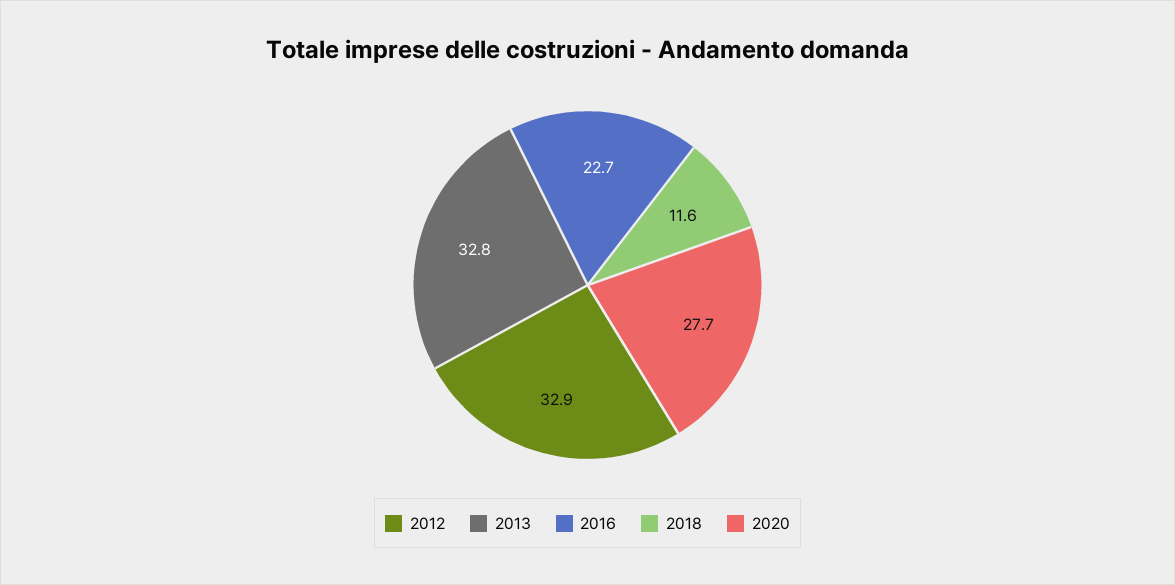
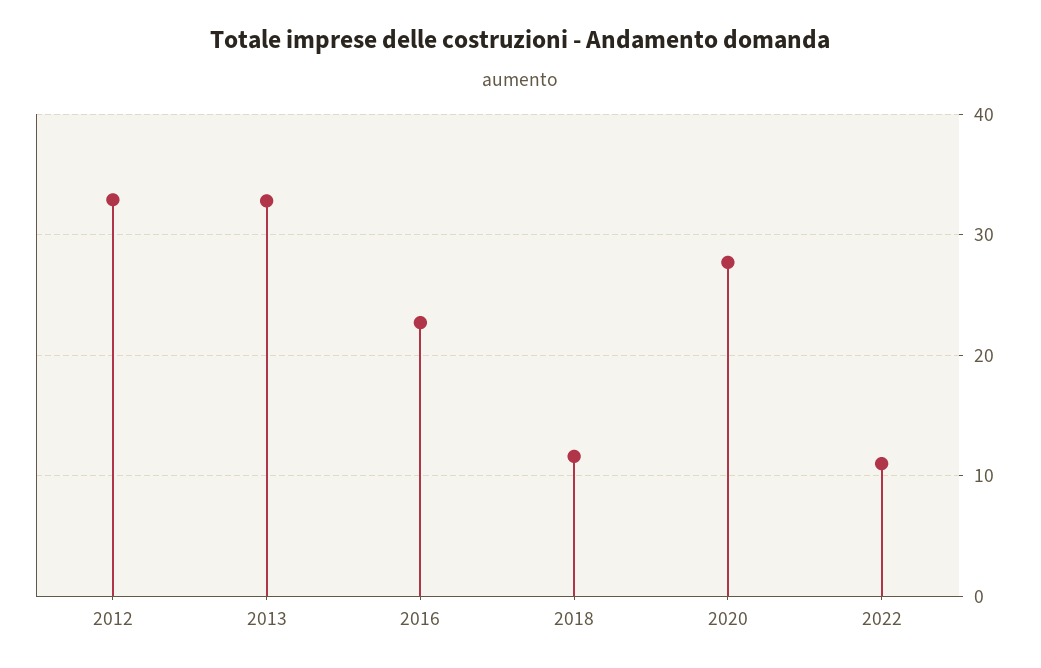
2022: none -> 11

